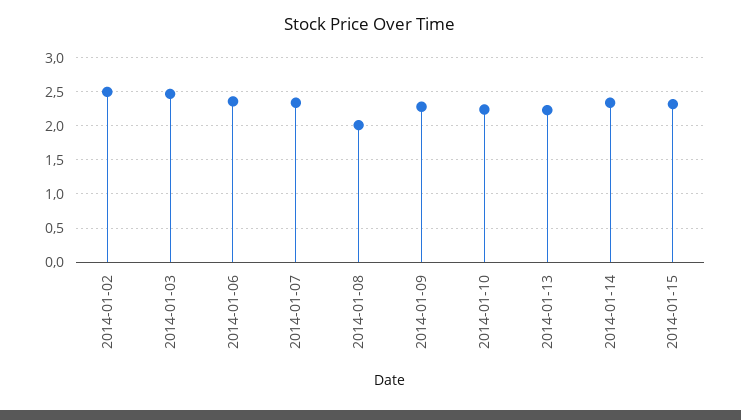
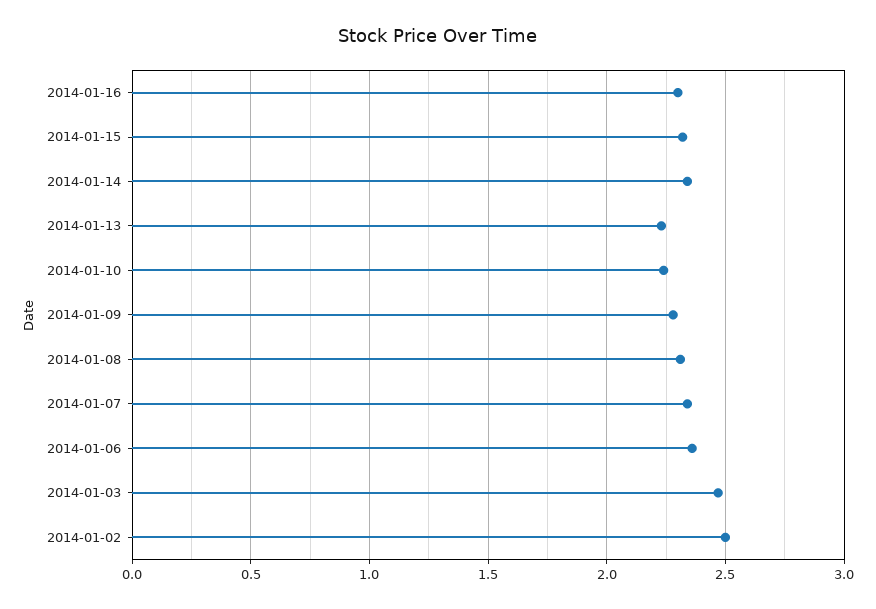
2014-01-08: 2 -> 2.3
2014-01-16: none -> 2.3

